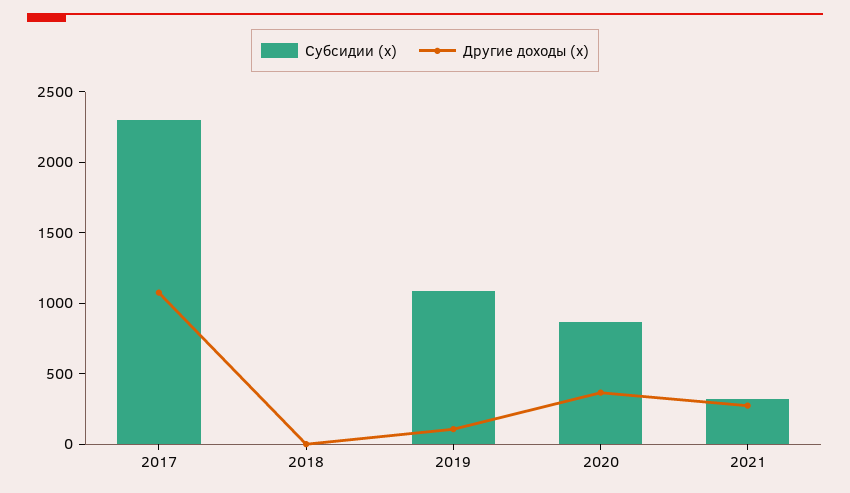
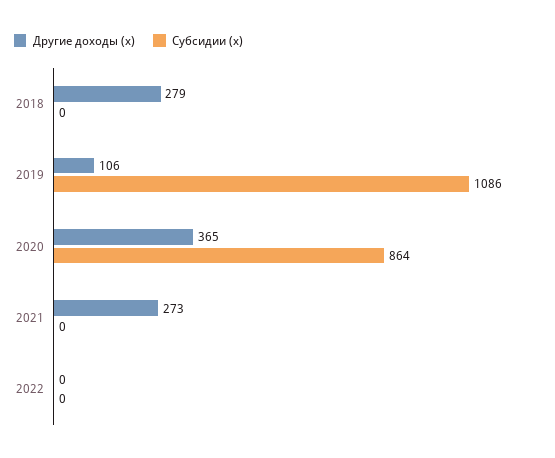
Субсидии (x), 2017: 2300 -> none
Другие доходы (x), 2017: 1100 -> none
Другие доходы (x), 2018: 0 -> 279
Субсидии (x), 2021: 300 -> 0
Другие доходы (x), 2022: none -> 0
Субсидии (x), 2022: none -> 0

